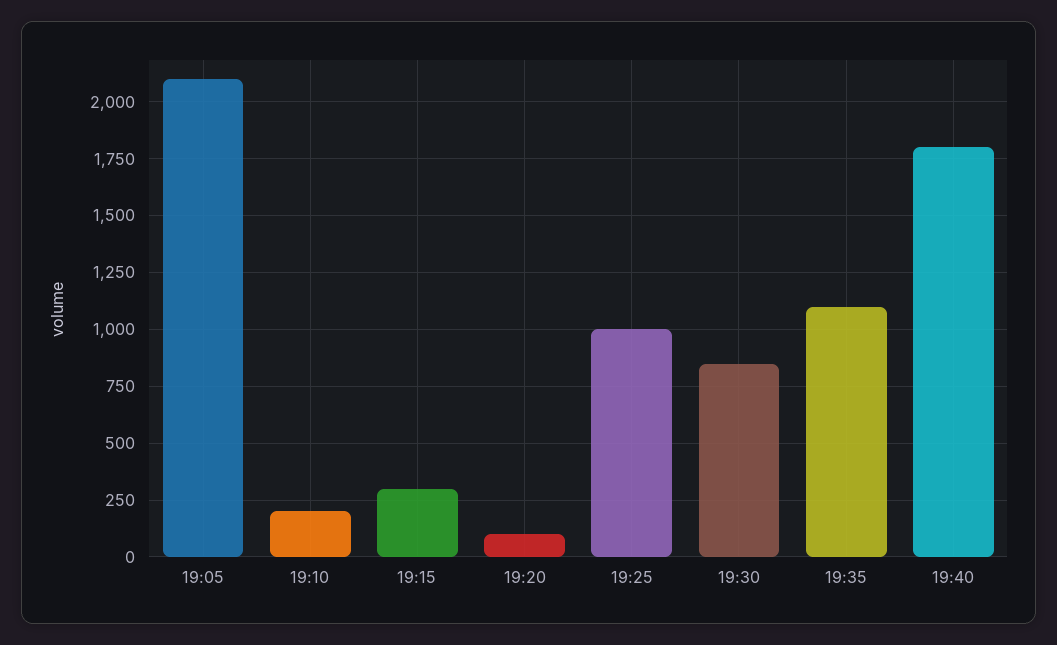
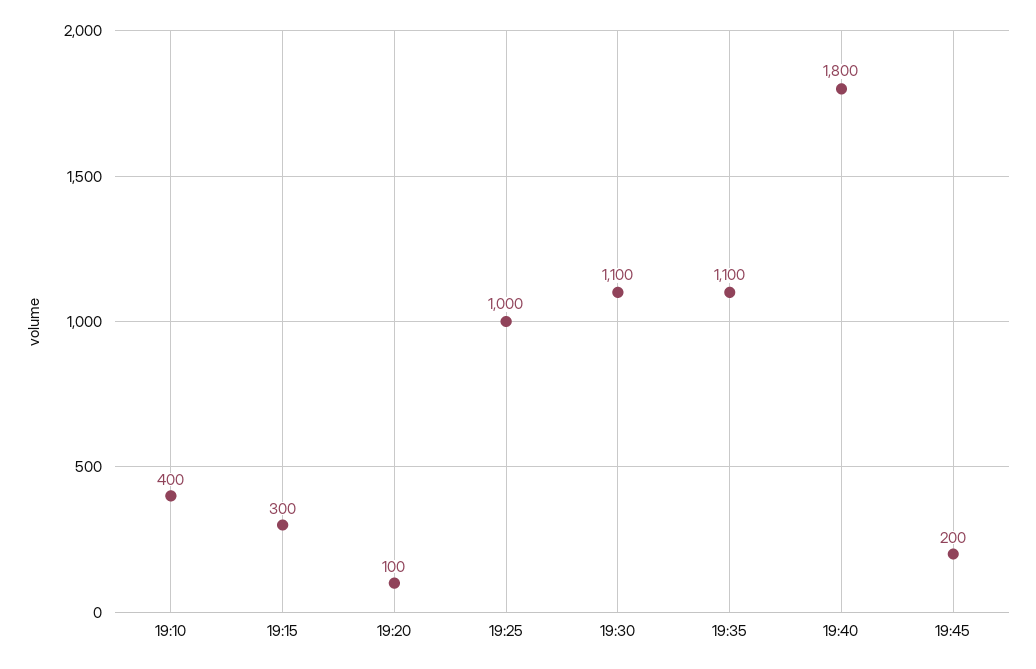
19:05: 2100 -> none
19:10: 200 -> 400
19:30: 850 -> 1100
19:45: none -> 200

